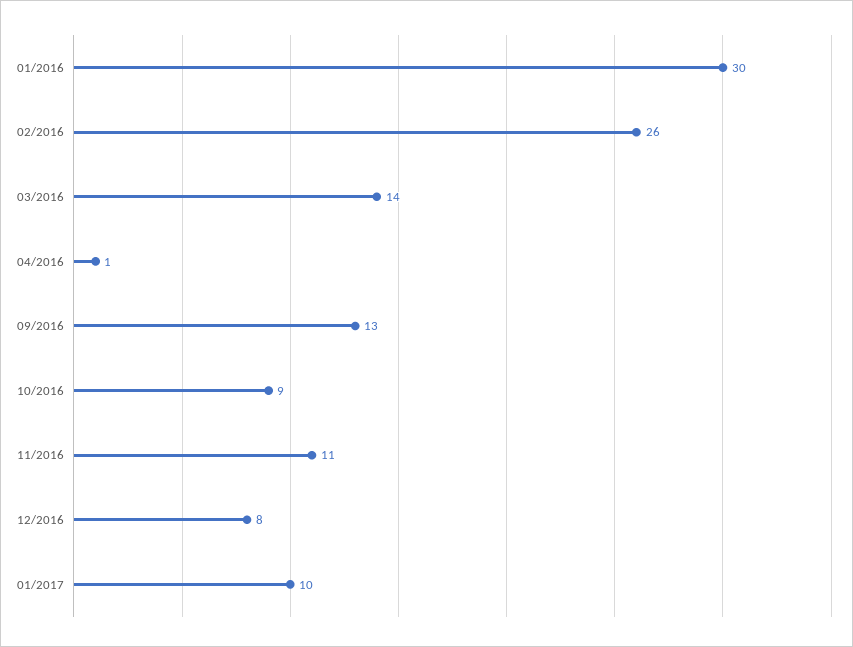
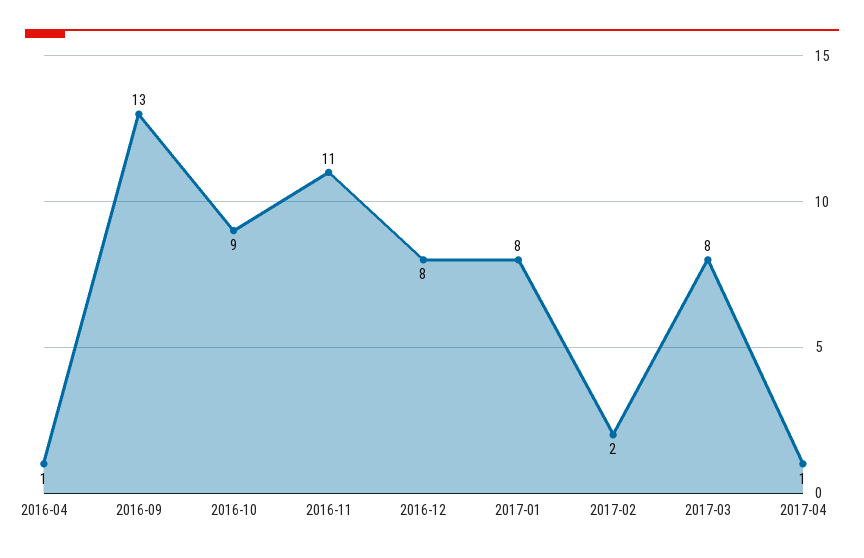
01/2016: 30 -> none
02/2016: 26 -> none
03/2016: 14 -> none
01/2017: 10 -> 8
2017-02: none -> 2
2017-03: none -> 8
2017-04: none -> 1

